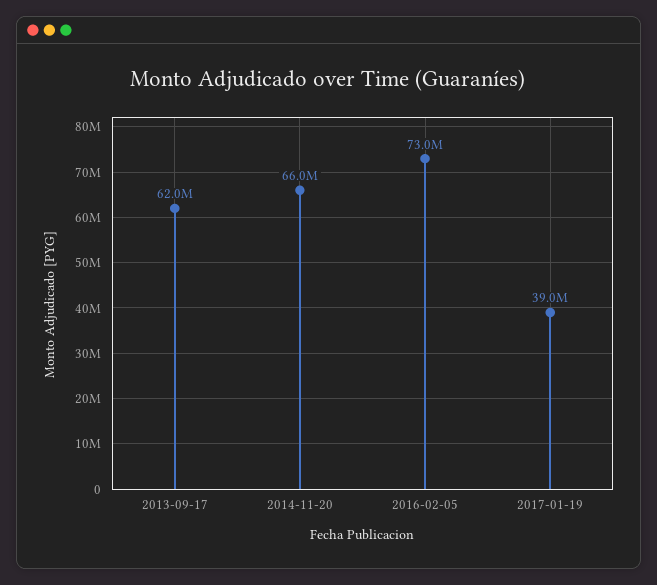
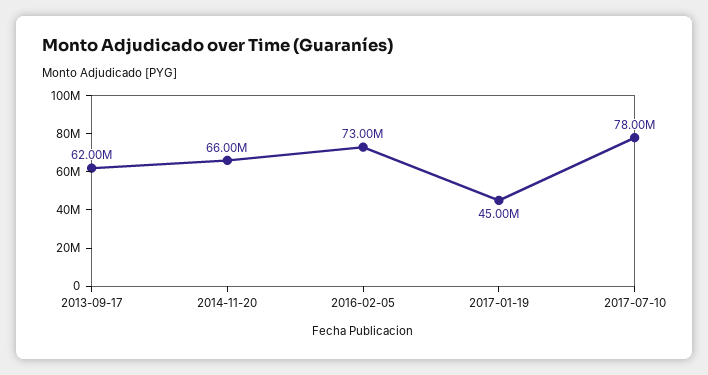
2017-01-19: 39000000 -> 45000000
2017-07-10: none -> 78000000

